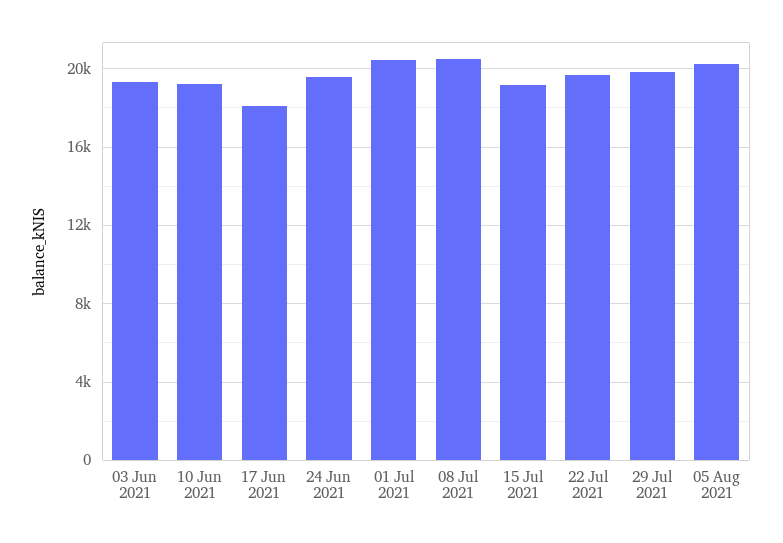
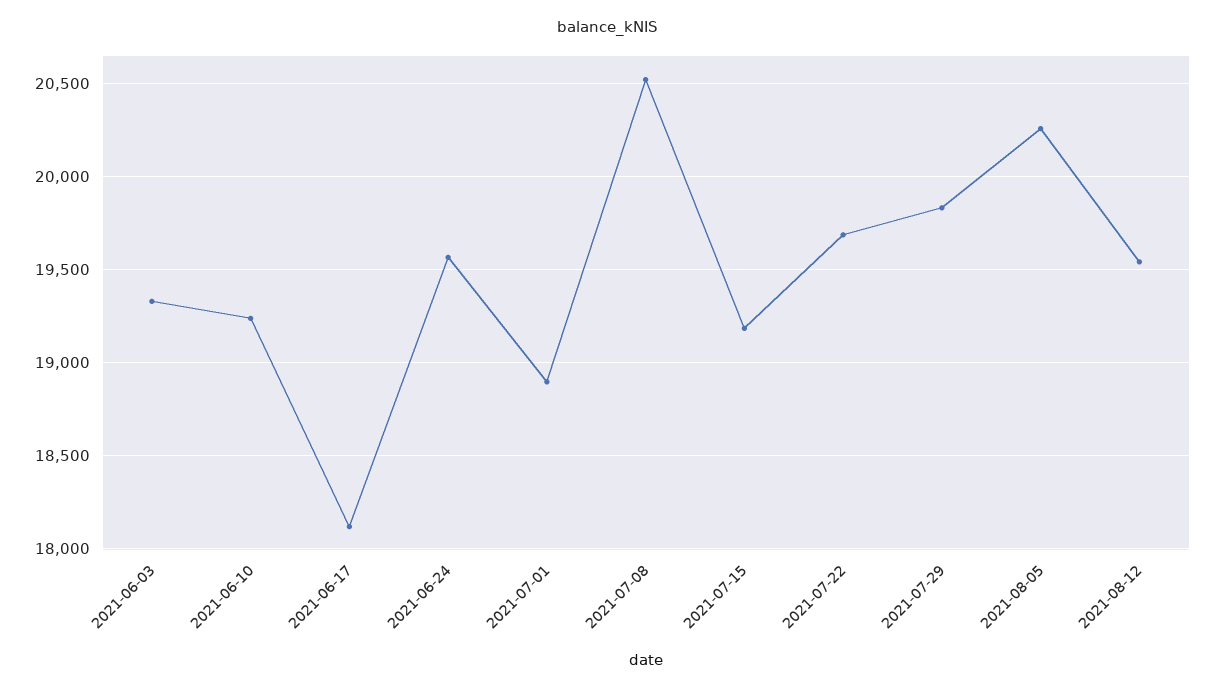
01 Jul 2021: 20500 -> 18900
2021-08-12: none -> 19550

